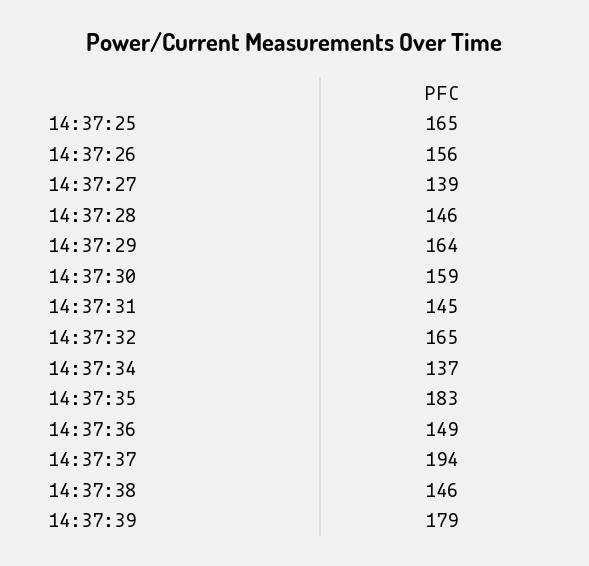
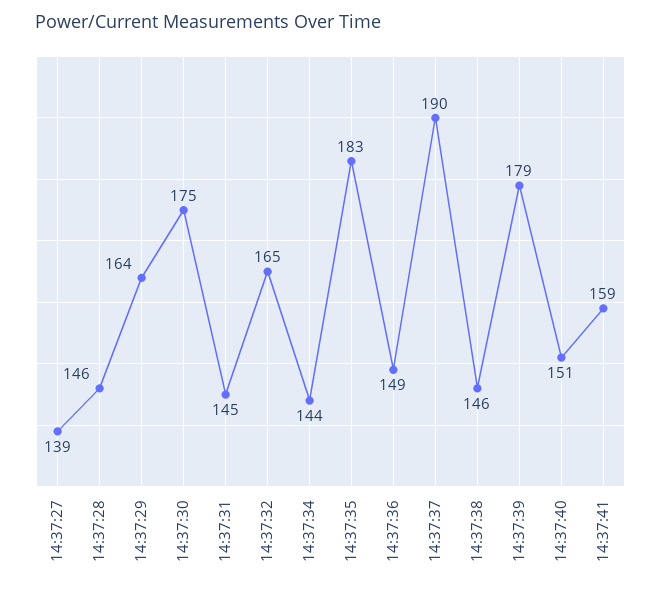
14:37:25: 165 -> none
14:37:26: 156 -> none
14:37:30: 159 -> 175
14:37:34: 137 -> 144
14:37:37: 194 -> 190
14:37:40: none -> 151
14:37:41: none -> 159

